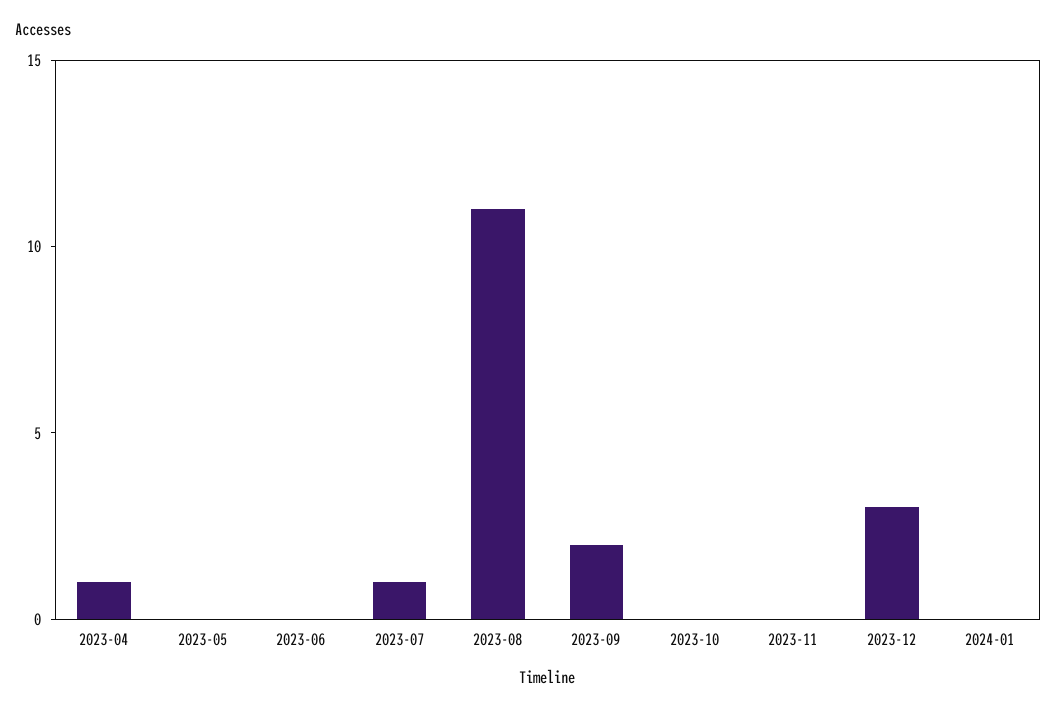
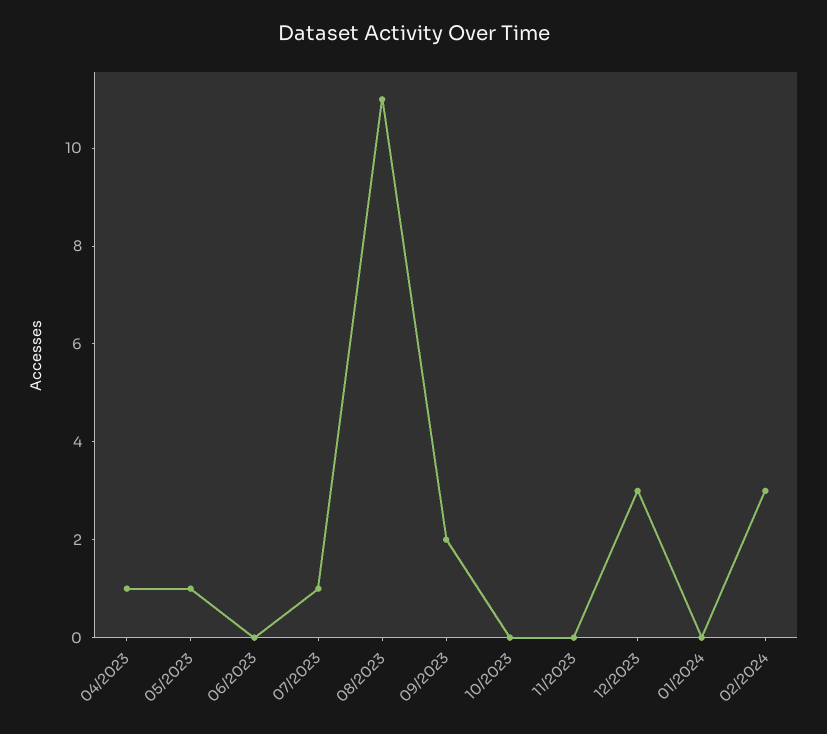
2023-05: 0 -> 1
02/2024: none -> 3

